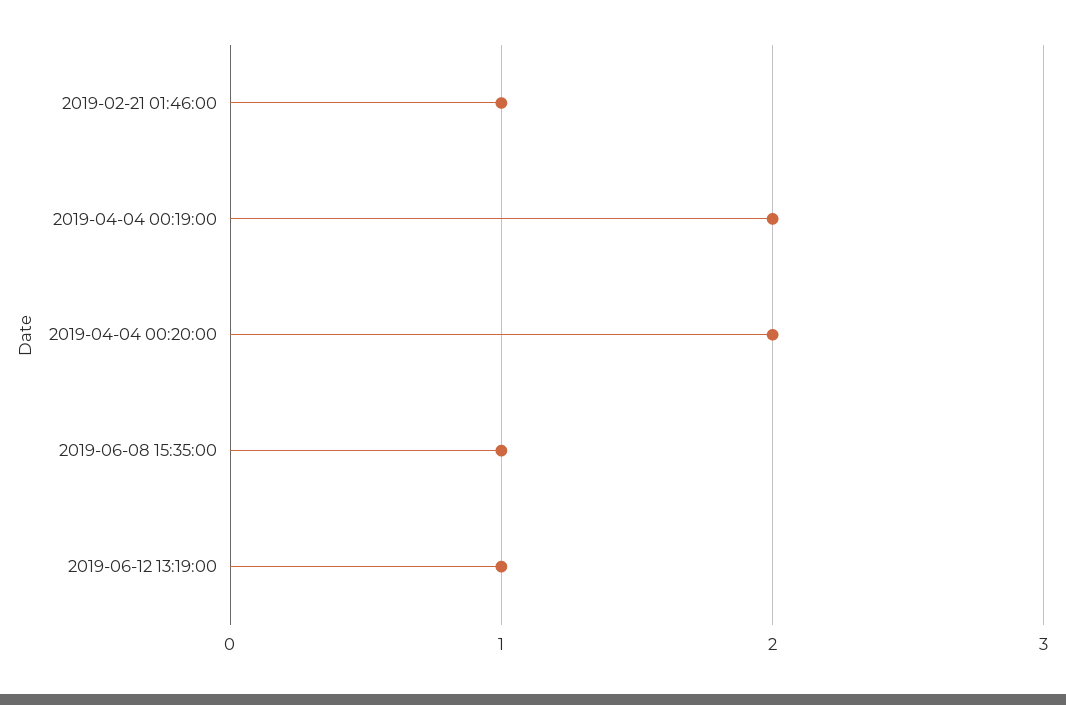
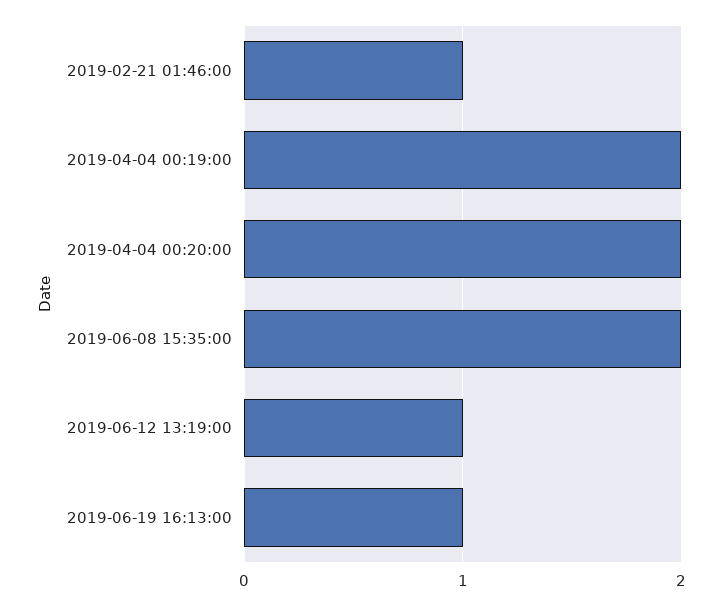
2019-06-08 15:35:00: 1 -> 2
2019-06-19 16:13:00: none -> 1

